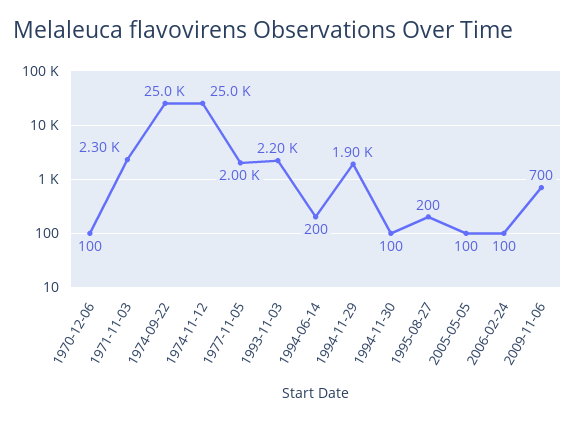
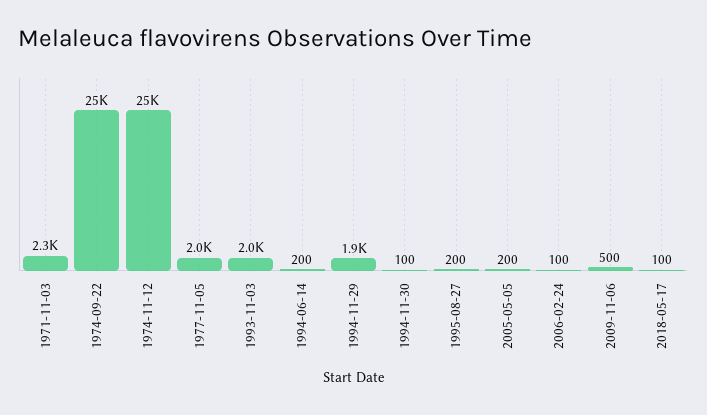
1970-12-06: 100 -> none
1993-11-03: 2200 -> 2000
2005-05-05: 100 -> 200
2009-11-06: 700 -> 500
2018-05-17: none -> 100

